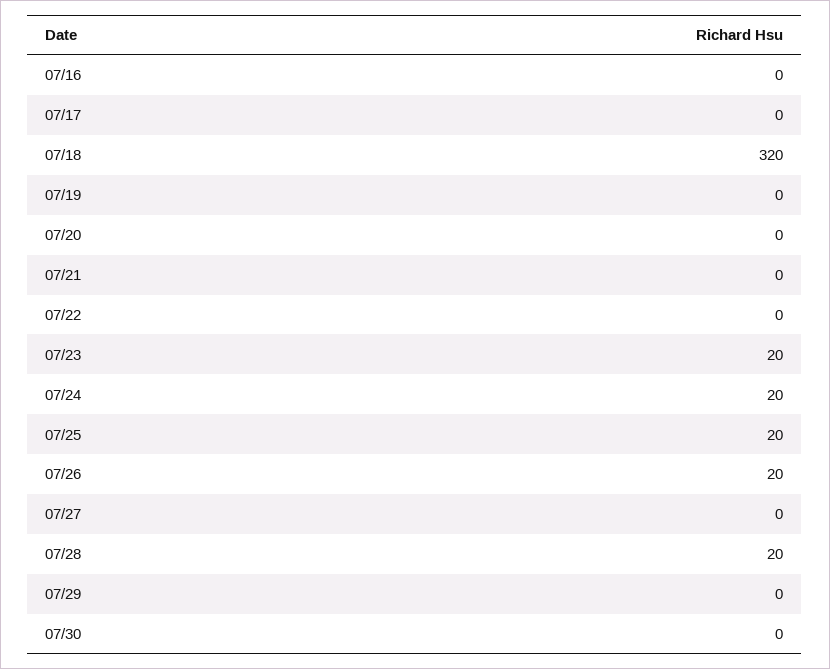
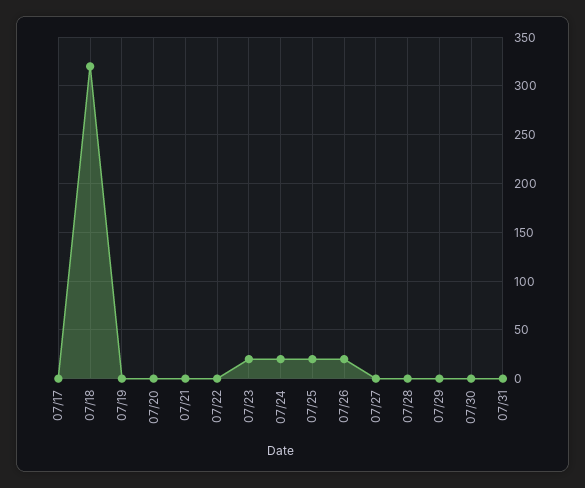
07/16: 0 -> none
07/28: 20 -> 0
07/31: none -> 0

